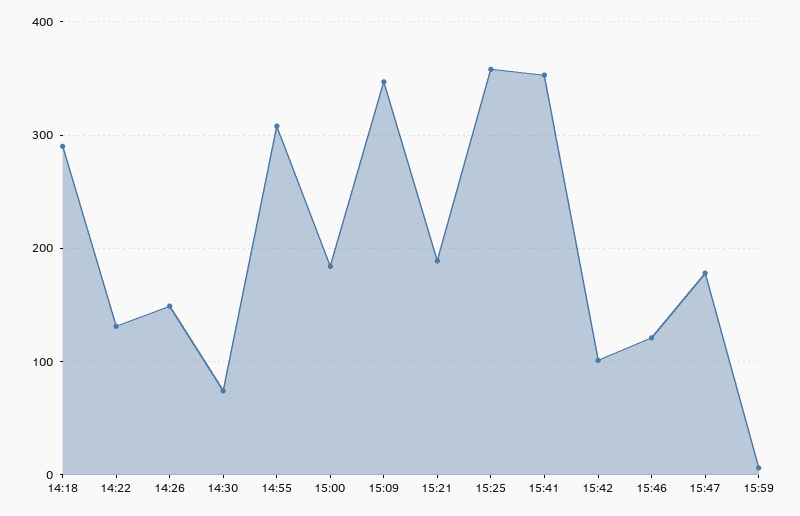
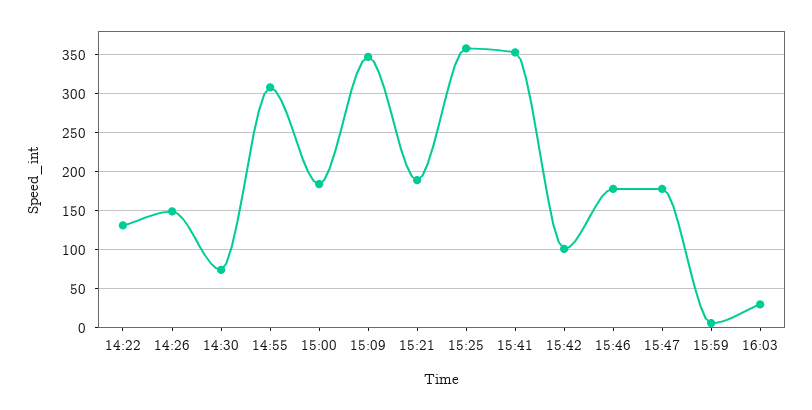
14:18: 290 -> none
15:46: 120 -> 180
16:03: none -> 30

